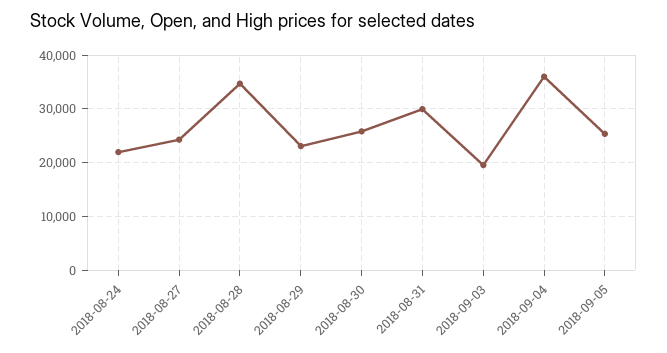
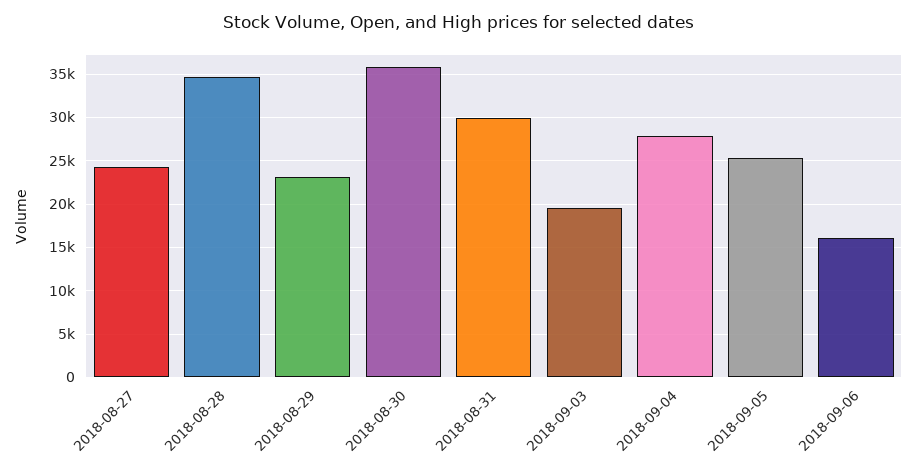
2018-08-24: 22000 -> none
2018-08-30: 26000 -> 36000
2018-09-04: 36000 -> 28000
2018-09-06: none -> 16000

